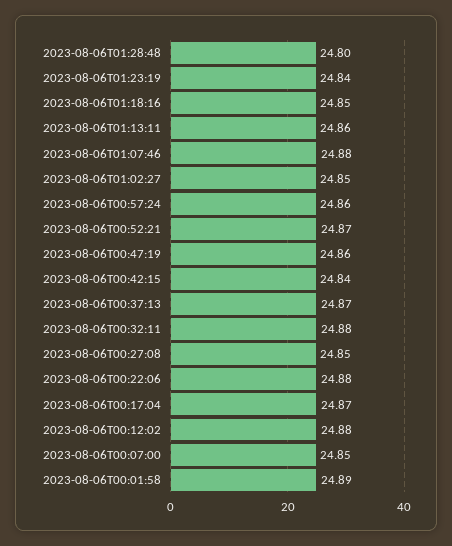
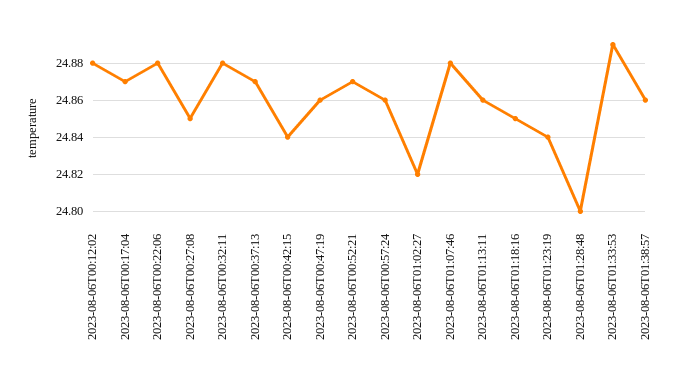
2023-08-06T01:02:27: 24.85 -> 24.82
2023-08-06T00:07:00: 24.85 -> none
2023-08-06T00:01:58: 24.89 -> none
2023-08-06T01:33:53: none -> 24.89
2023-08-06T01:38:57: none -> 24.86

